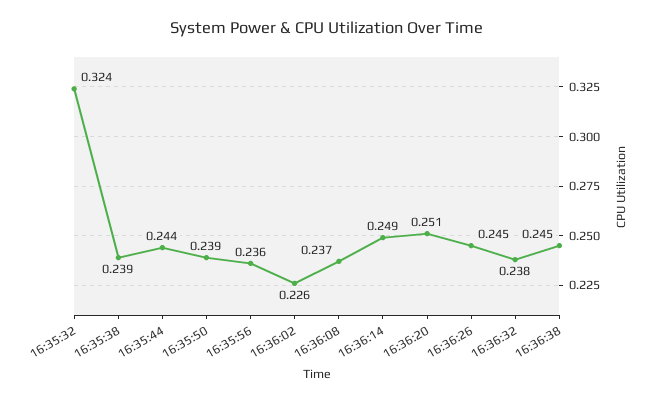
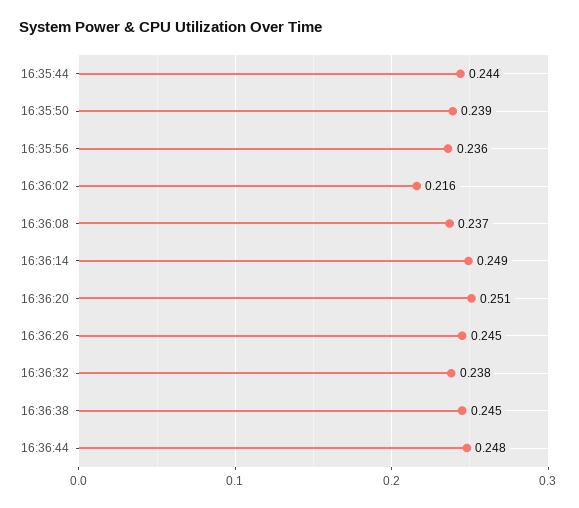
16:35:32: 0.324 -> none
16:35:38: 0.239 -> none
16:36:02: 0.226 -> 0.216
16:36:44: none -> 0.248

